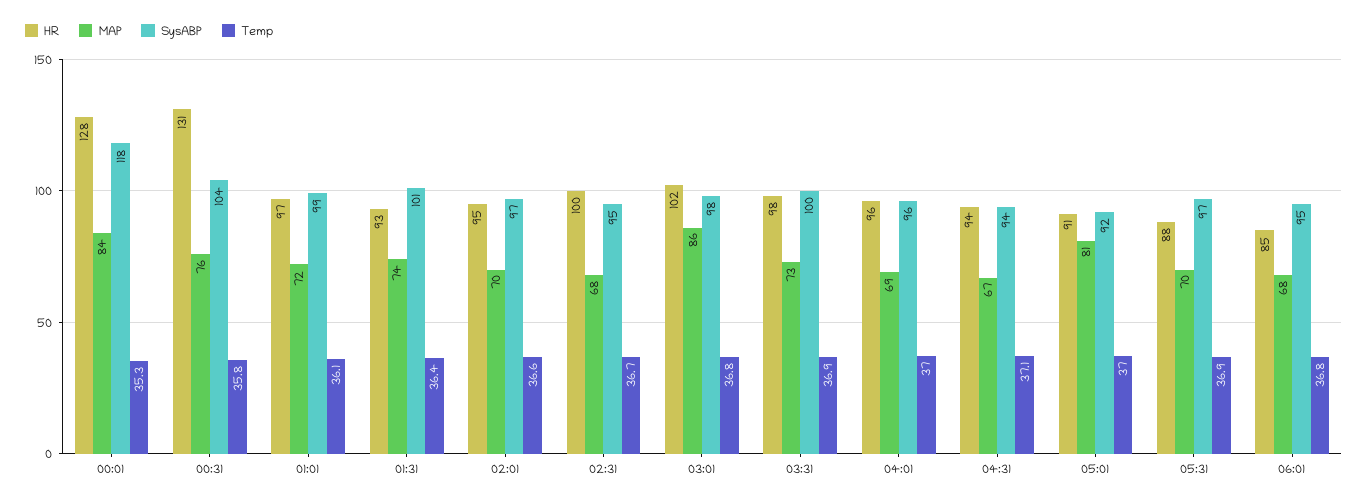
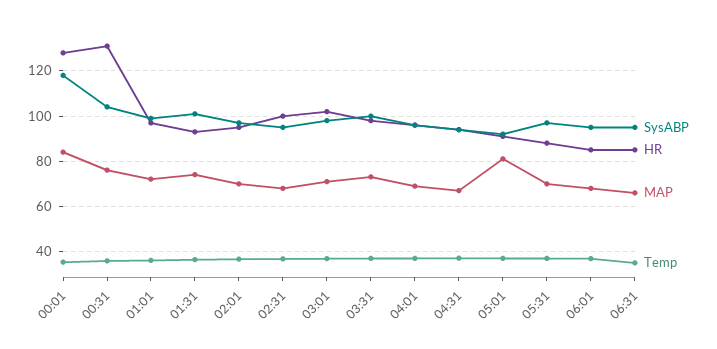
MAP, 03:01: 86 -> 70
SysABP, 06:31: none -> 95
HR, 06:31: none -> 85
MAP, 06:31: none -> 65
Temp, 06:31: none -> 35

